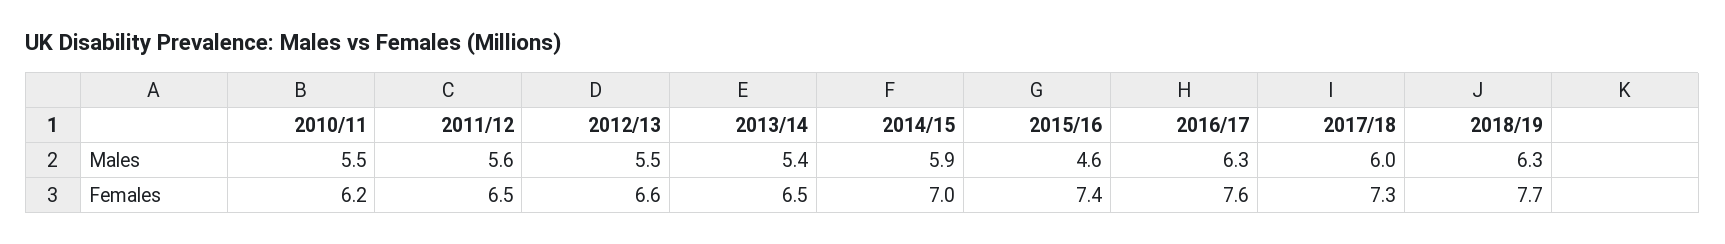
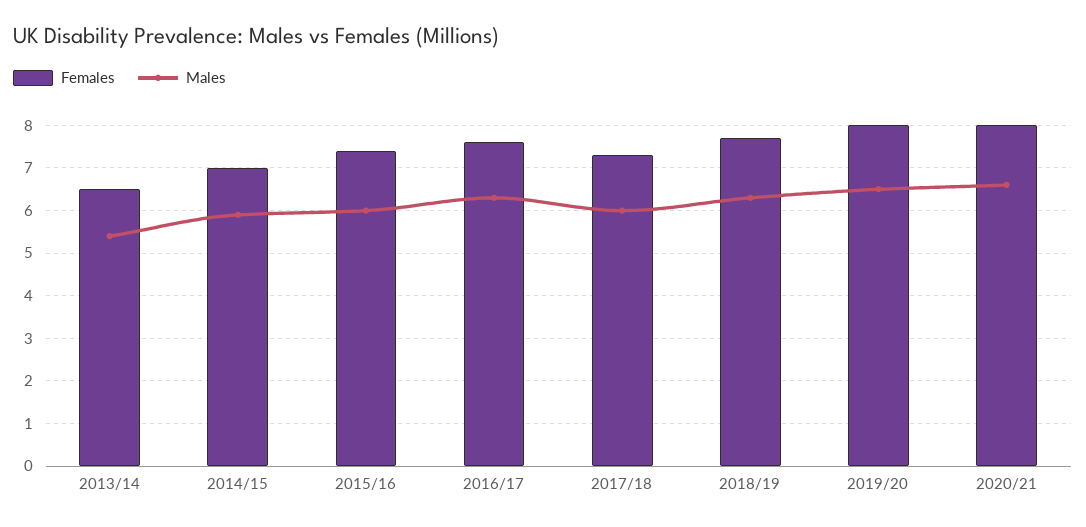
Males, 2010/11: 5.5 -> none
Males, 2011/12: 5.6 -> none
Males, 2012/13: 5.5 -> none
Males, 2015/16: 4.6 -> 6
Females, 2010/11: 6.2 -> none
Females, 2011/12: 6.5 -> none
Females, 2012/13: 6.6 -> none
Females, 2019/20: none -> 8
Males, 2019/20: none -> 6.5
Females, 2020/21: none -> 8
Males, 2020/21: none -> 6.5

